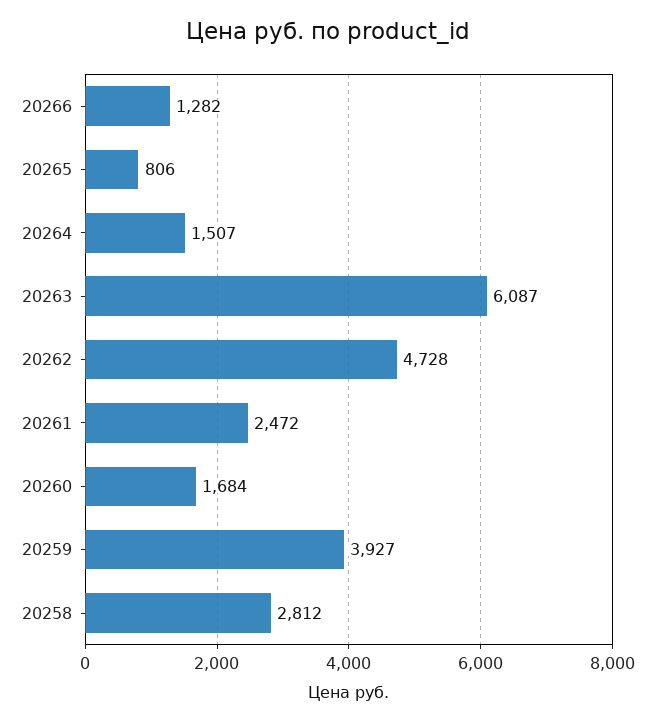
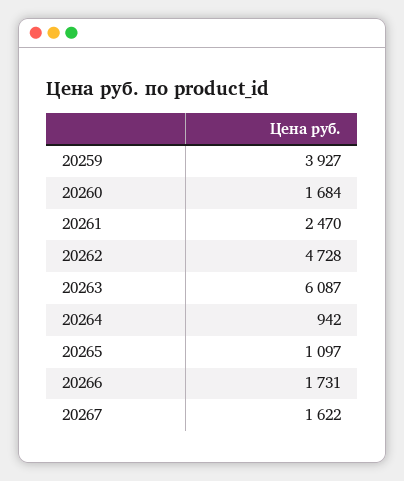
20266: 1282 -> 1731
20265: 806 -> 1097
20264: 1507 -> 942
20261: 2472 -> 2470
20258: 2812 -> none
20267: none -> 1622

